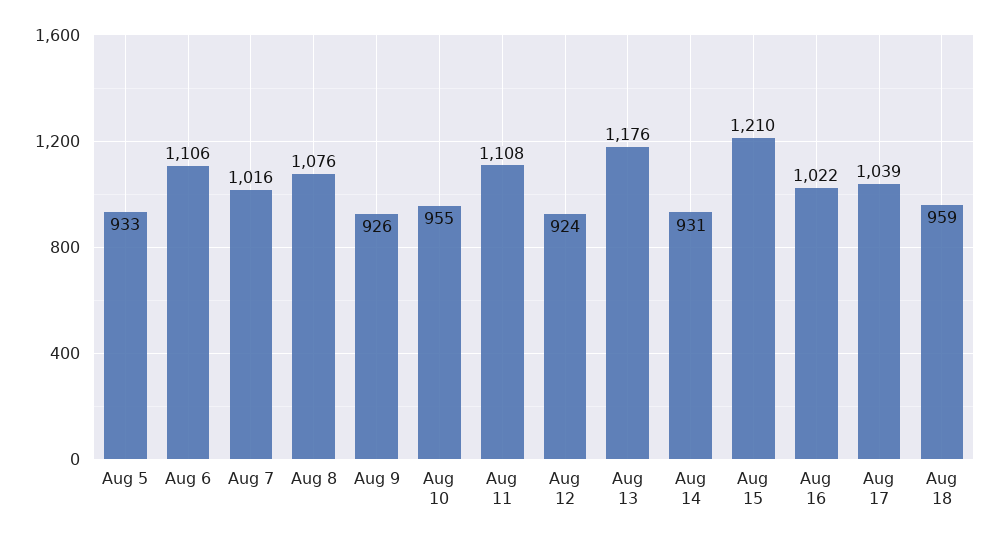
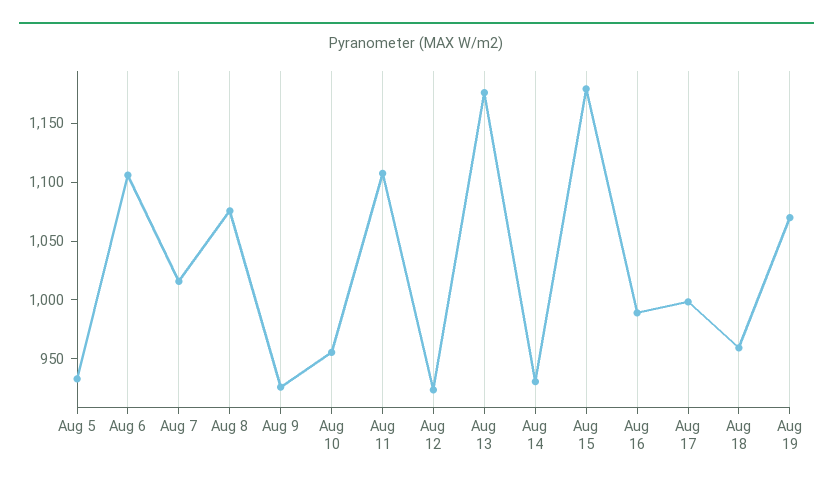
Aug 15: 1210 -> 1180
Aug 16: 1022 -> 990
Aug 17: 1039 -> 1000
Aug 19: none -> 1070

